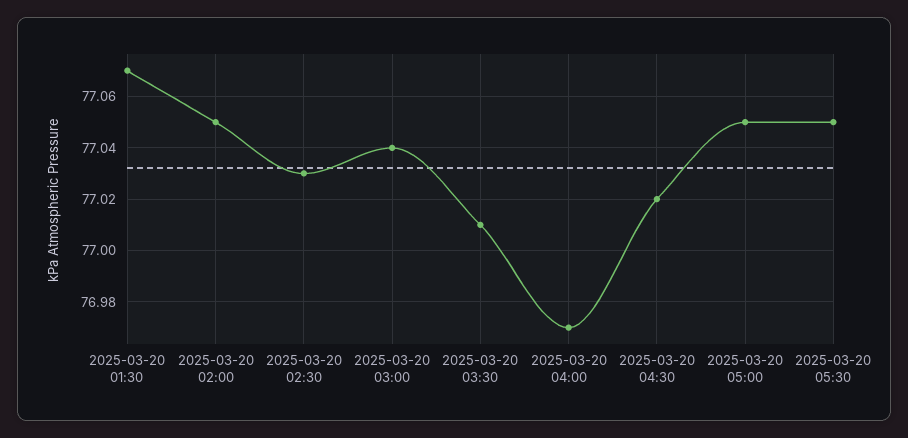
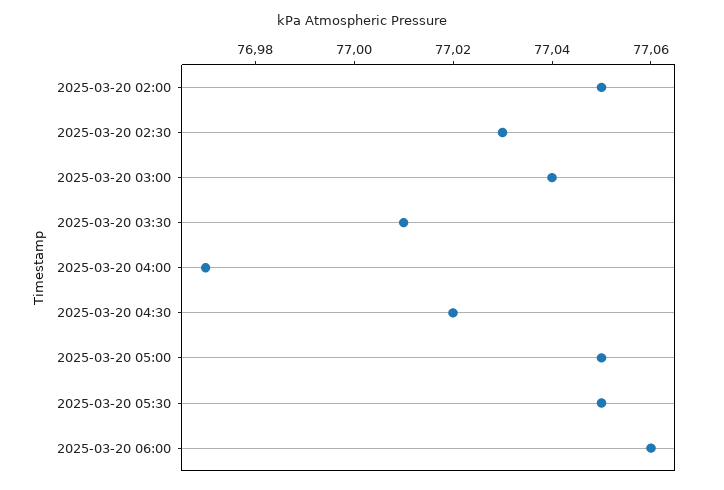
2025-03-20 01:30: 77.07 -> none
2025-03-20 06:00: none -> 77.06

